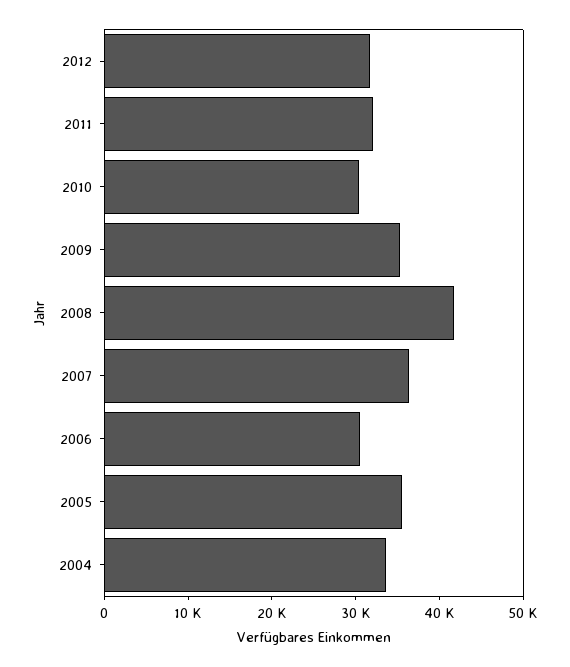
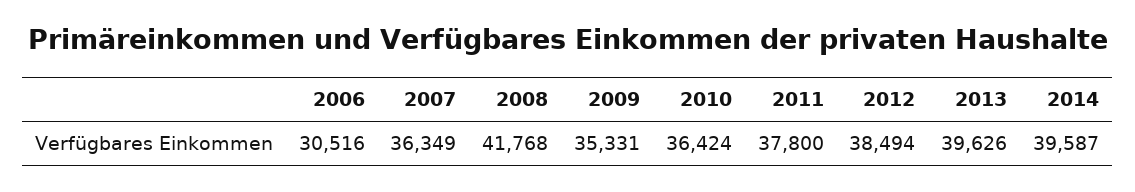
2012: 32000 -> 38494
2011: 32000 -> 37800
2010: 30000 -> 36424
2005: 36000 -> none
2004: 34000 -> none
2013: none -> 39626
2014: none -> 39587

